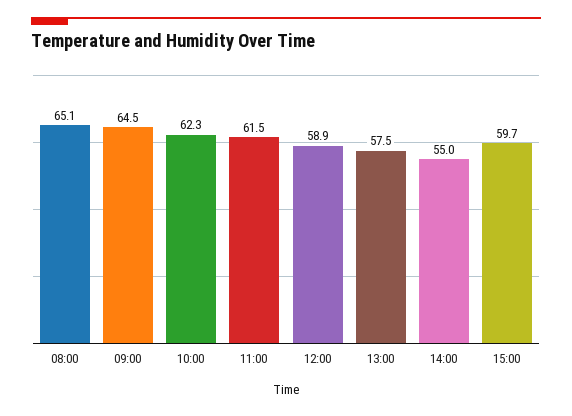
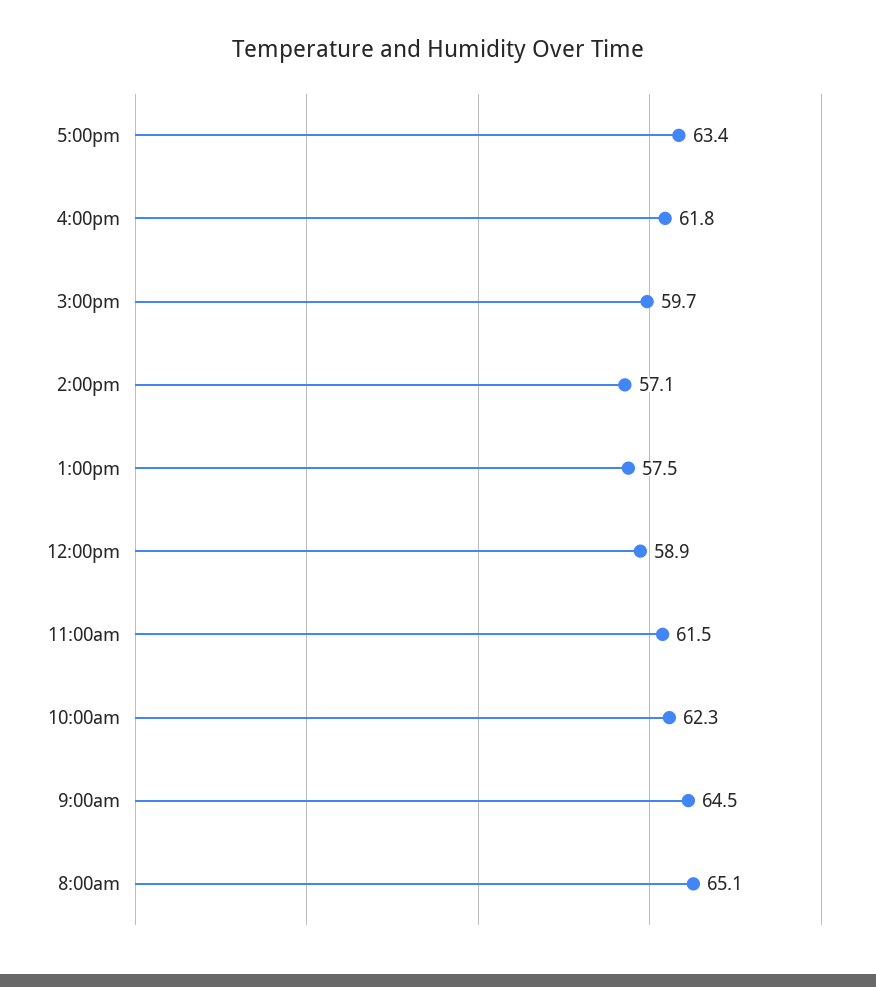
14:00: 55 -> 57.1
5:00pm: none -> 63.4
4:00pm: none -> 61.8

